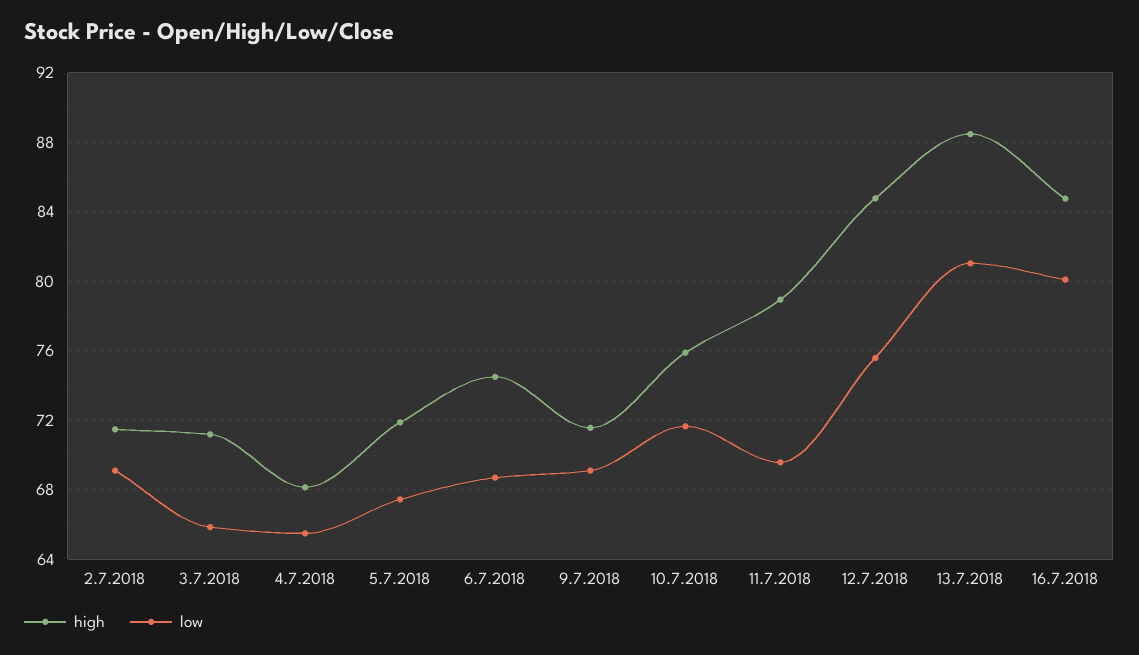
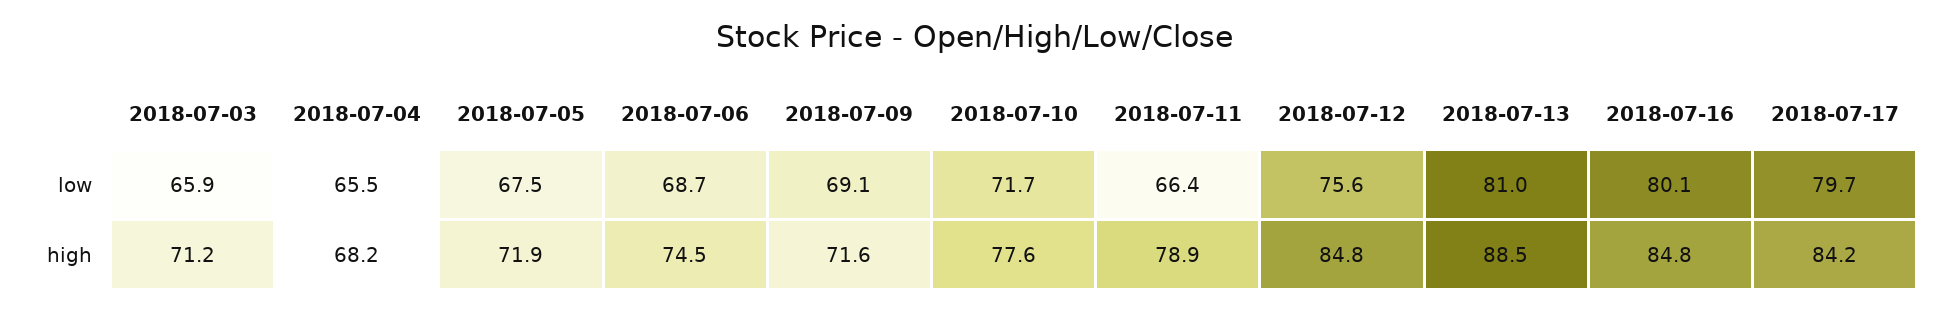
high, 2.7.2018: 71.5 -> none
low, 2.7.2018: 69 -> none
high, 10.7.2018: 76 -> 77.6
low, 11.7.2018: 69.5 -> 66.4
low, 2018-07-17: none -> 79.7
high, 2018-07-17: none -> 84.2

